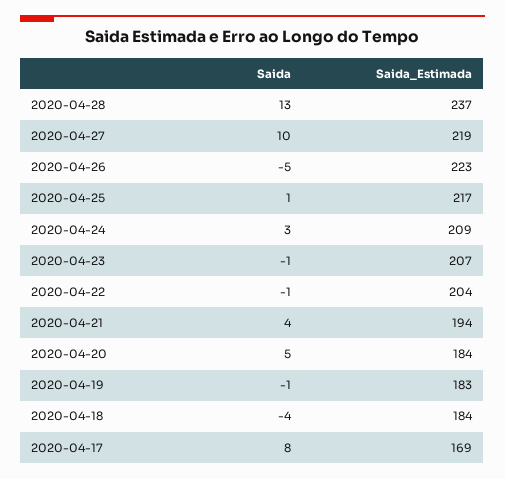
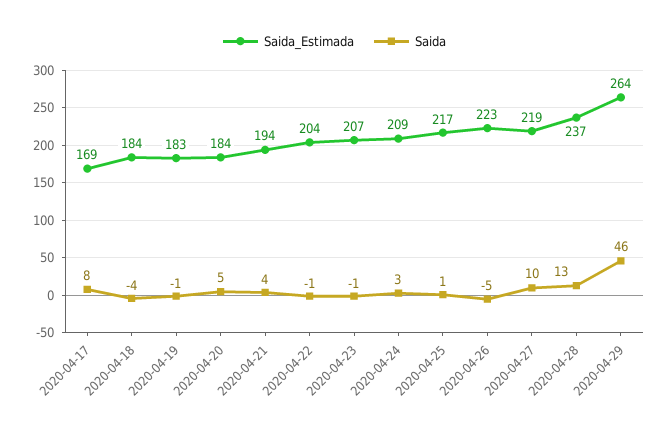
Saida_Estimada, 2020-04-29: none -> 264
Saida, 2020-04-29: none -> 46

